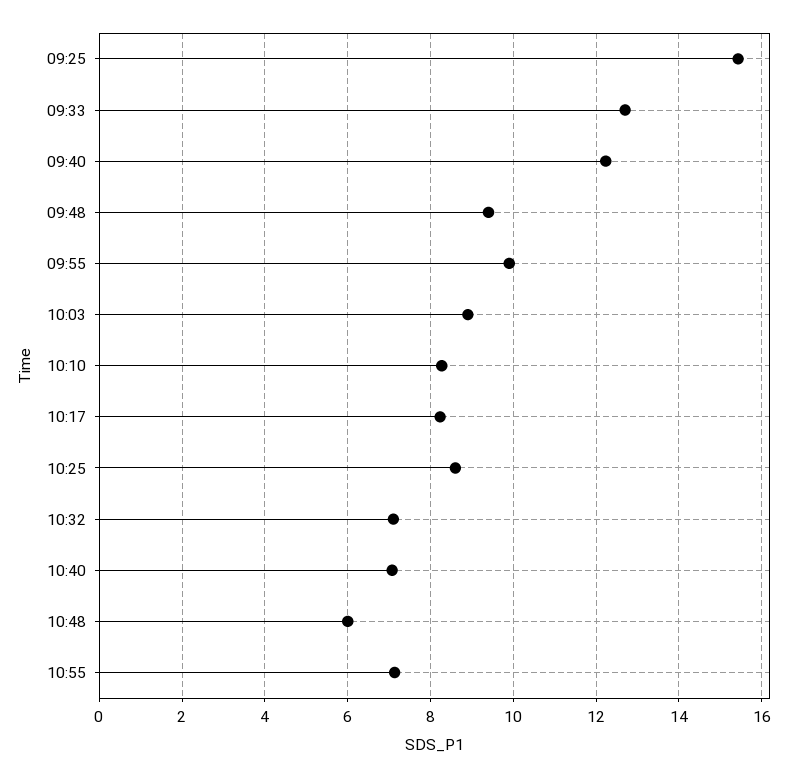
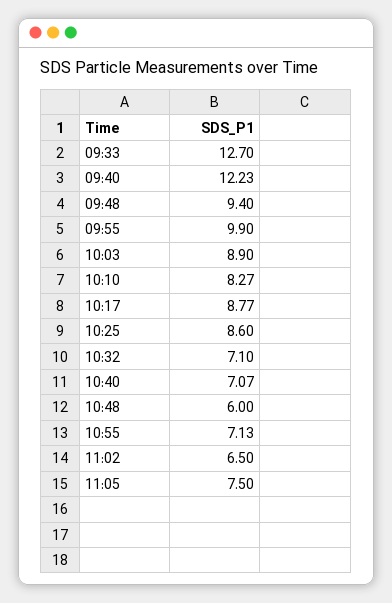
09:25: 15.4 -> none
10:17: 8.2 -> 8.77
11:02: none -> 6.5
11:05: none -> 7.5

